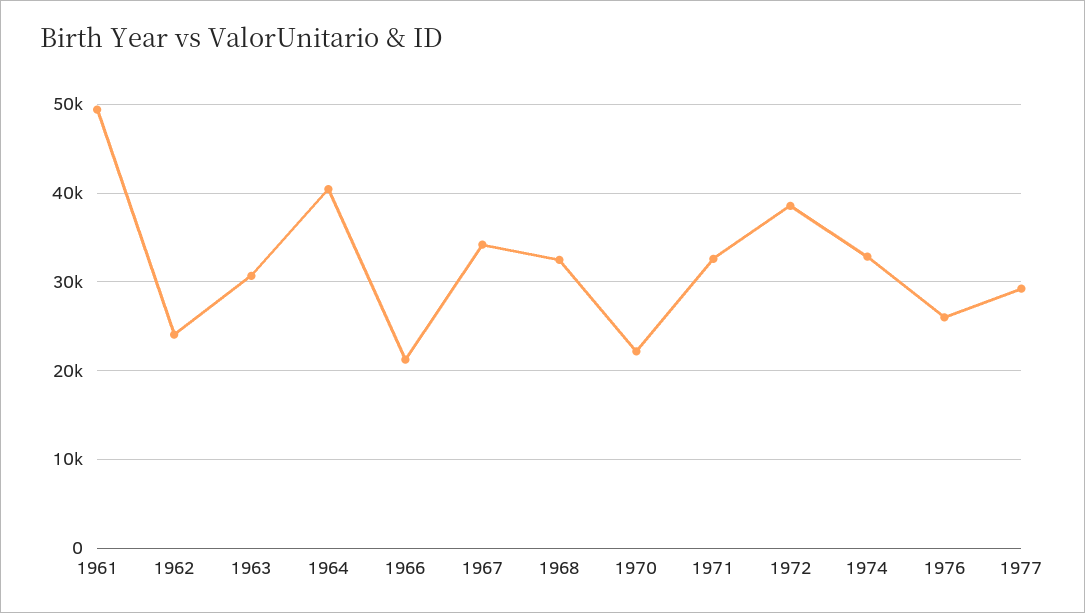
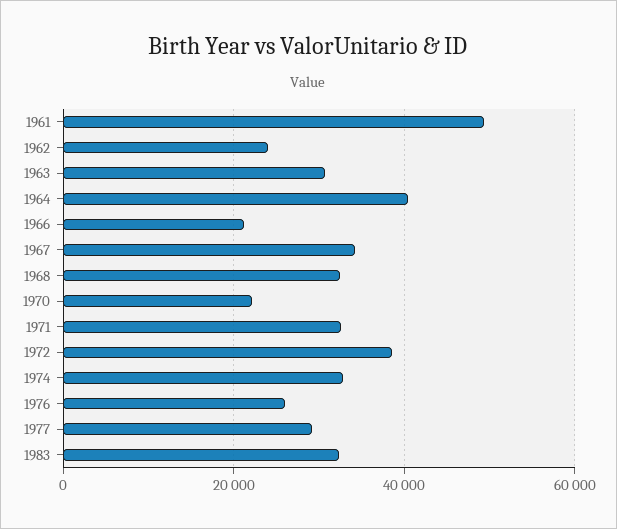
1983: none -> 32000

